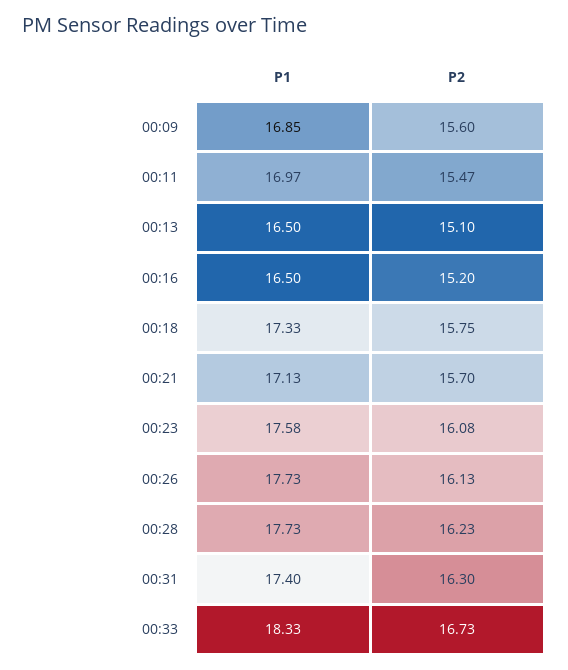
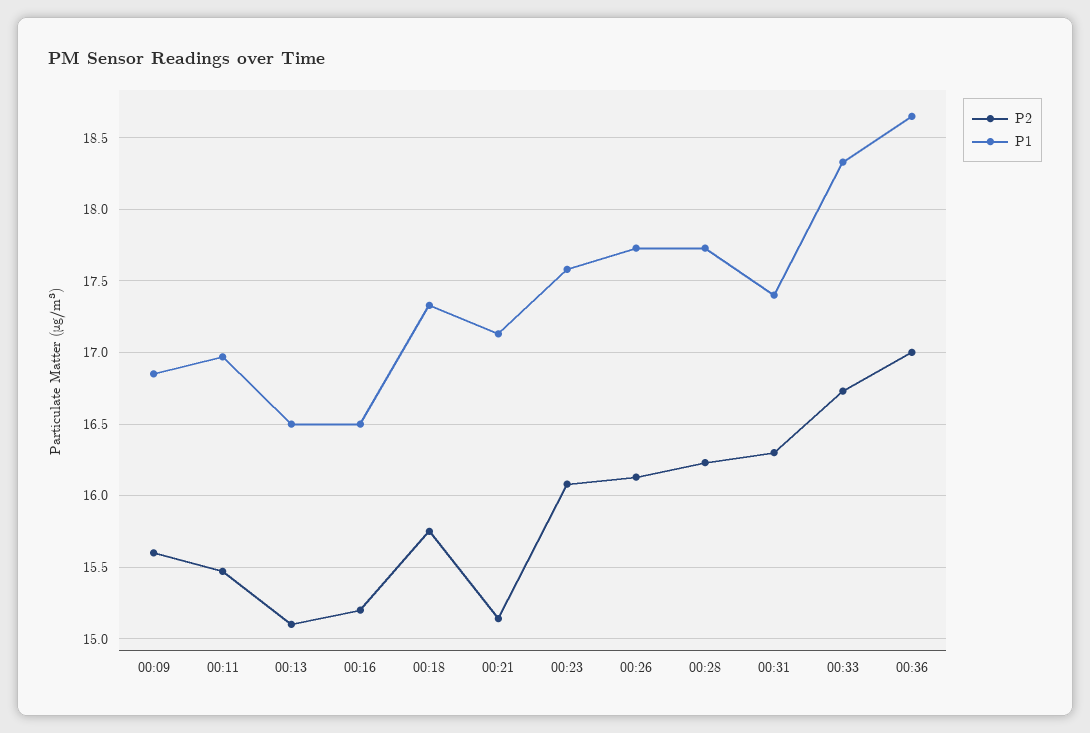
P2, 00:21: 15.7 -> 15.15
P2, 00:36: none -> 17
P1, 00:36: none -> 18.65

